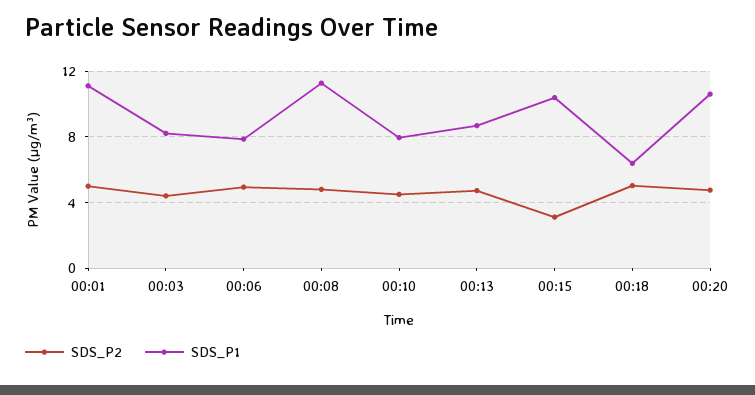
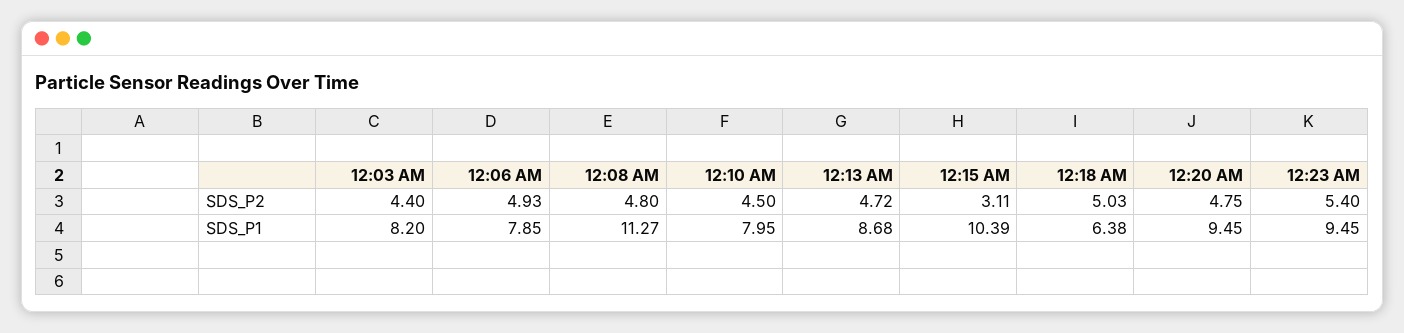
SDS_P2, 00:01: 5 -> none
SDS_P1, 00:01: 11 -> none
SDS_P1, 00:20: 10.5 -> 9.45
SDS_P2, 12:23 AM: none -> 5.4
SDS_P1, 12:23 AM: none -> 9.45

